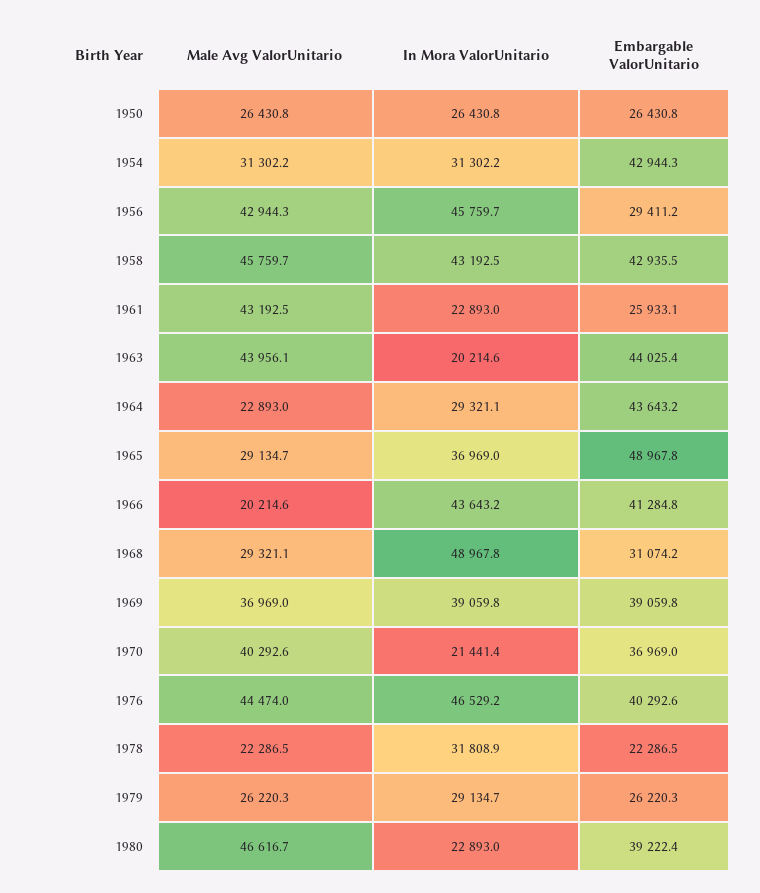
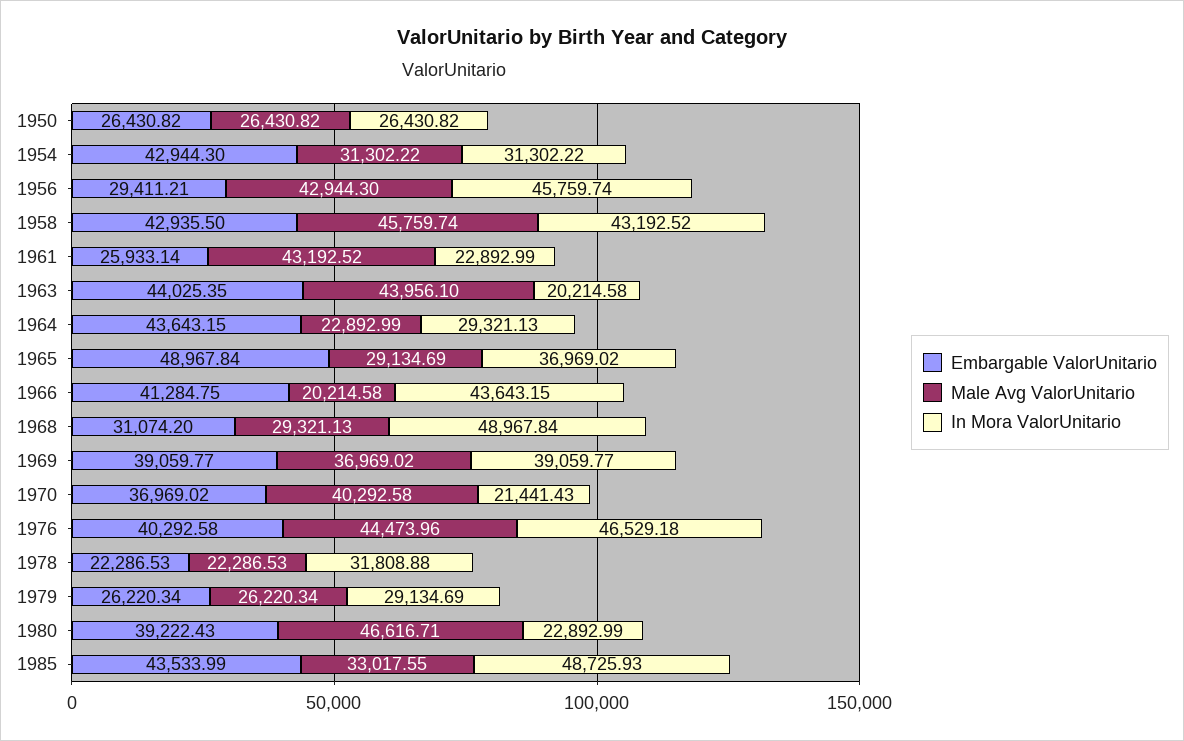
Embargable ValorUnitario, 1985: none -> 43533.99
Male Avg ValorUnitario, 1985: none -> 33017.55
In Mora ValorUnitario, 1985: none -> 48725.93

